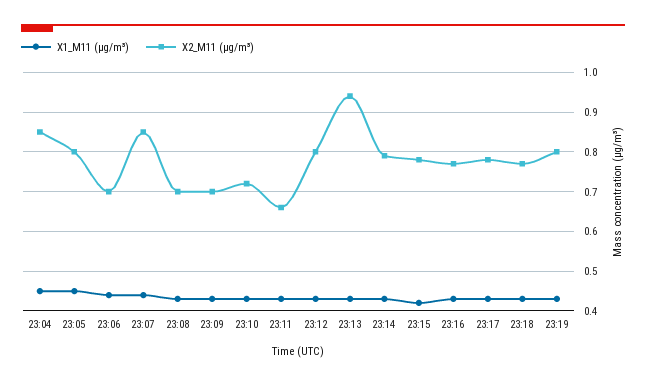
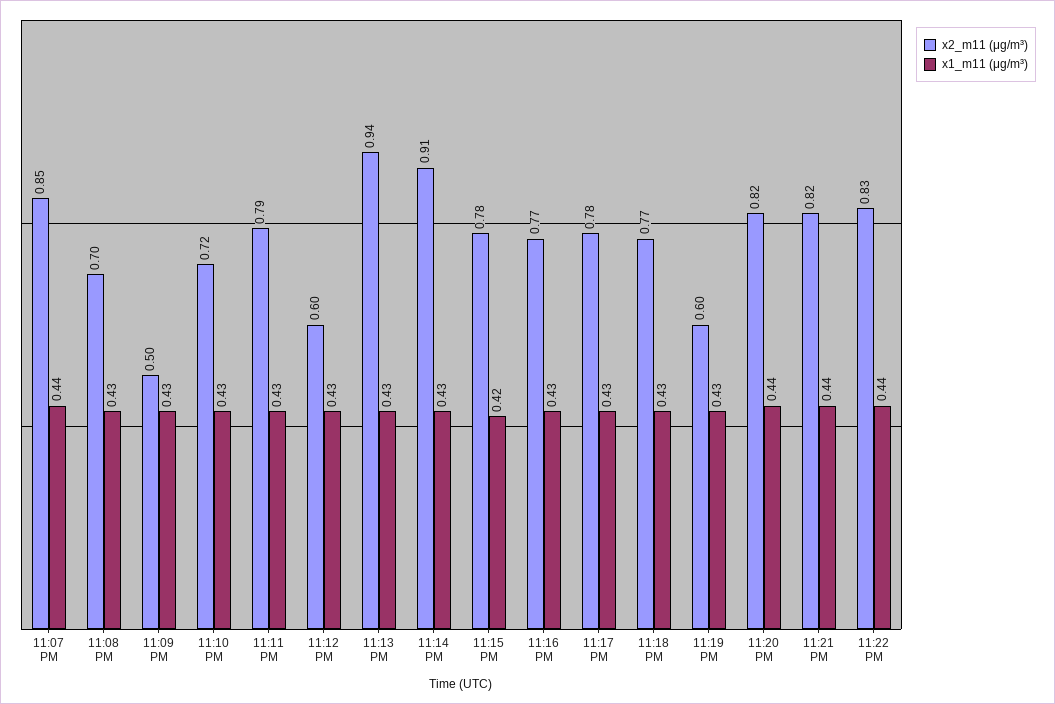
X1_M11 (μg/m³), 23:04: 0.45 -> none
X2_M11 (μg/m³), 23:04: 0.85 -> none
X1_M11 (μg/m³), 23:05: 0.45 -> none
X2_M11 (μg/m³), 23:05: 0.8 -> none
X1_M11 (μg/m³), 23:06: 0.45 -> none
X2_M11 (μg/m³), 23:06: 0.7 -> none
X2_M11 (μg/m³), 23:09: 0.7 -> 0.5
X2_M11 (μg/m³), 23:11: 0.65 -> 0.79
X2_M11 (μg/m³), 23:12: 0.8 -> 0.6
X2_M11 (μg/m³), 23:14: 0.8 -> 0.91
X2_M11 (μg/m³), 23:19: 0.8 -> 0.6
X2_M11 (μg/m³), 11:20 PM: none -> 0.82
X1_M11 (μg/m³), 11:20 PM: none -> 0.44
X2_M11 (μg/m³), 11:21 PM: none -> 0.82
X1_M11 (μg/m³), 11:21 PM: none -> 0.44
X2_M11 (μg/m³), 11:22 PM: none -> 0.83
X1_M11 (μg/m³), 11:22 PM: none -> 0.44

